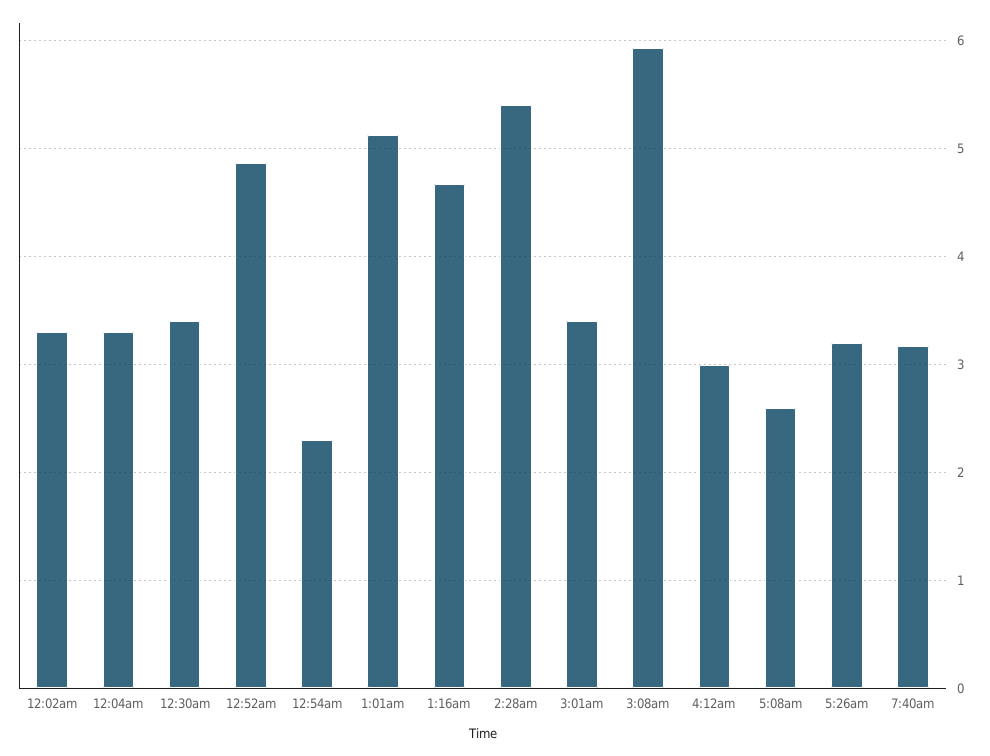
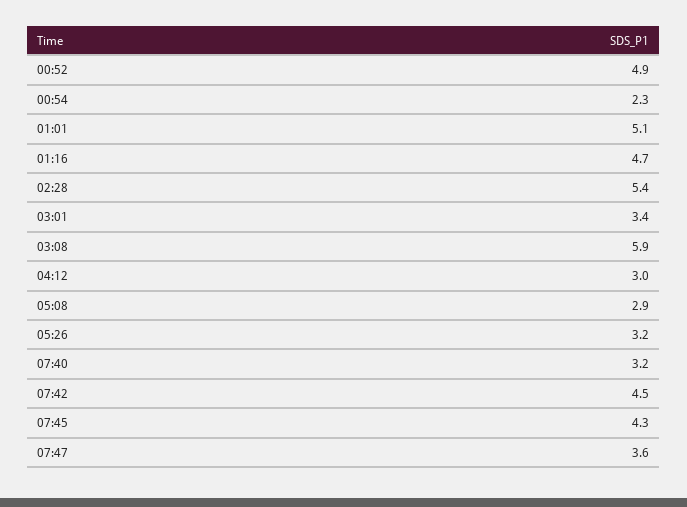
12:02am: 3.3 -> none
12:04am: 3.3 -> none
12:30am: 3.4 -> none
5:08am: 2.6 -> 2.9
07:42: none -> 4.5
07:45: none -> 4.3
07:47: none -> 3.6

